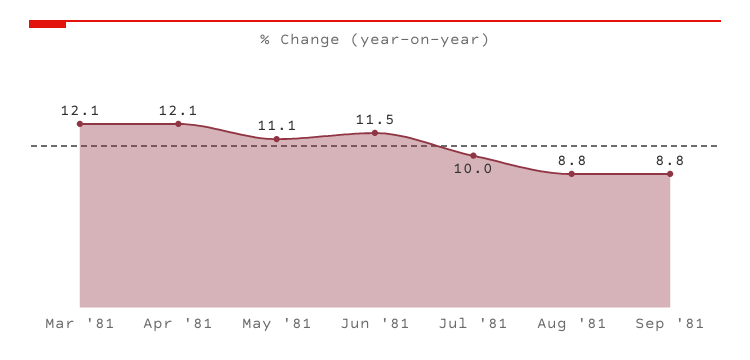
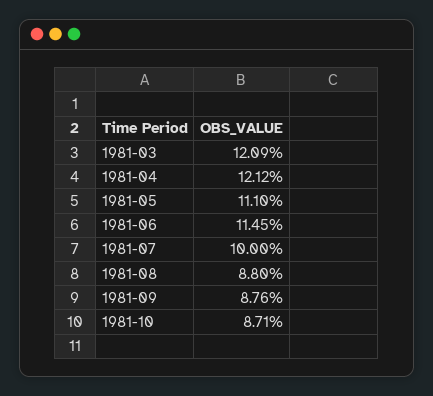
1981-10: none -> 8.71

